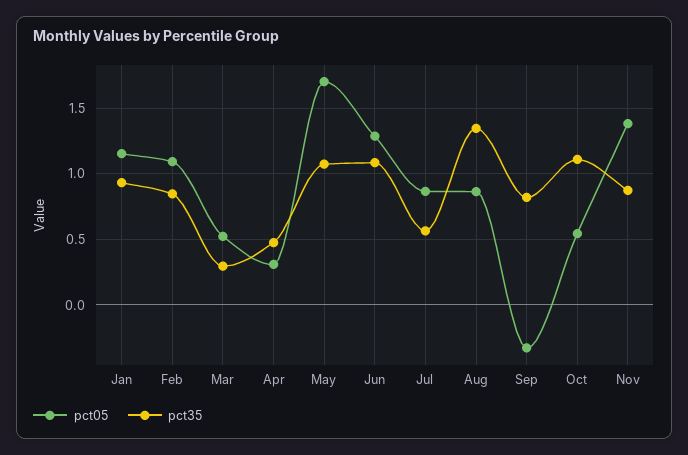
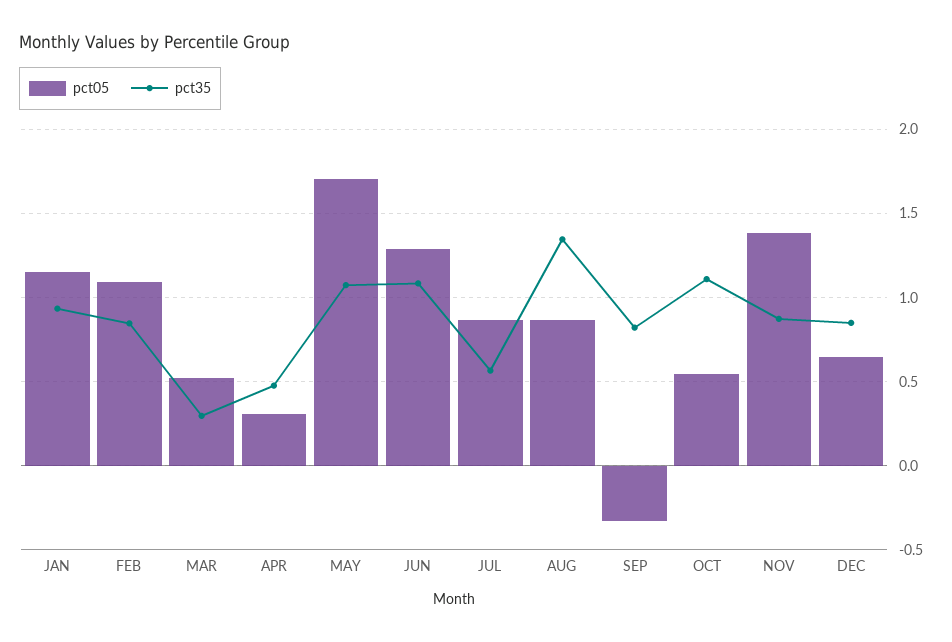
pct05, DEC: none -> 0.65
pct35, DEC: none -> 0.85

